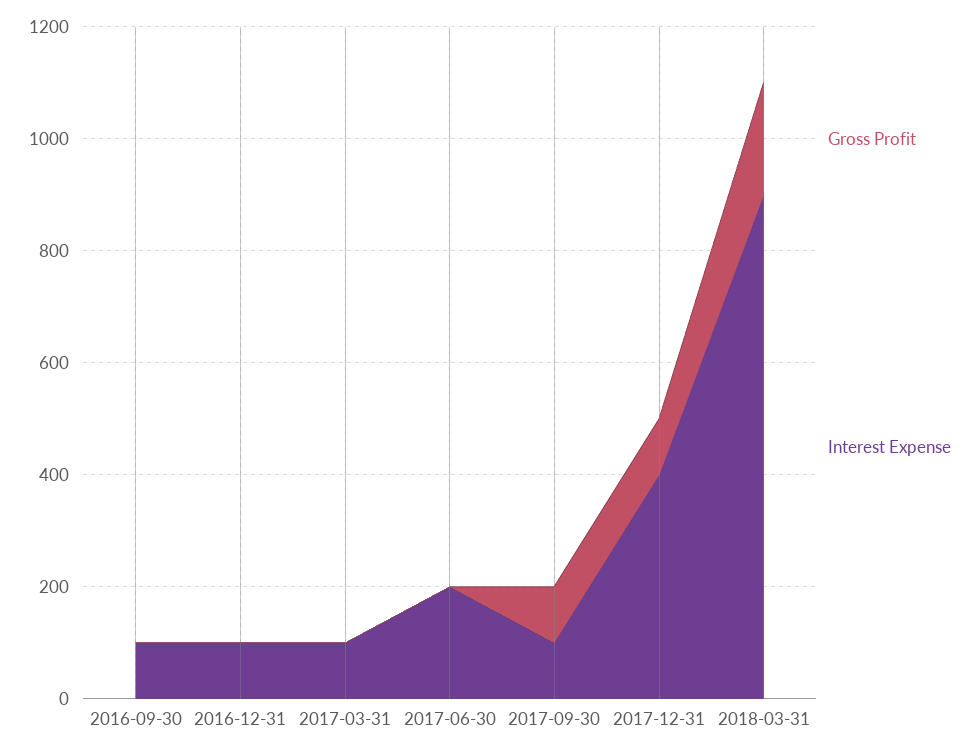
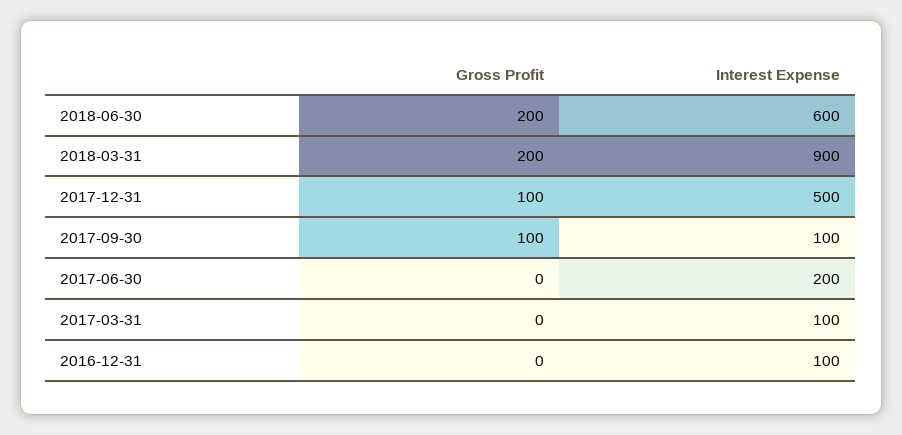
Gross Profit, 2016-09-30: 0 -> none
Interest Expense, 2016-09-30: 100 -> none
Interest Expense, 2017-12-31: 400 -> 500
Gross Profit, 2018-06-30: none -> 200
Interest Expense, 2018-06-30: none -> 600

